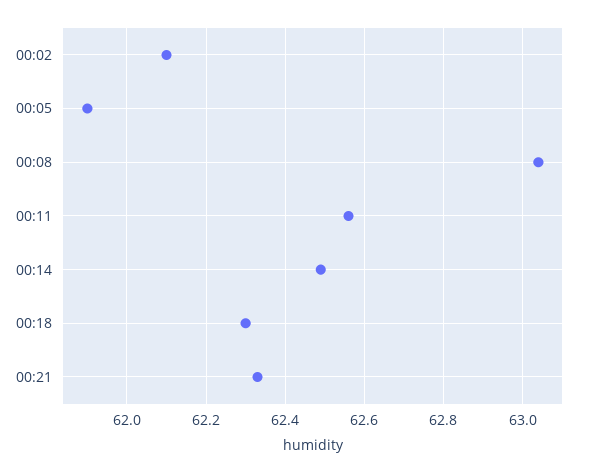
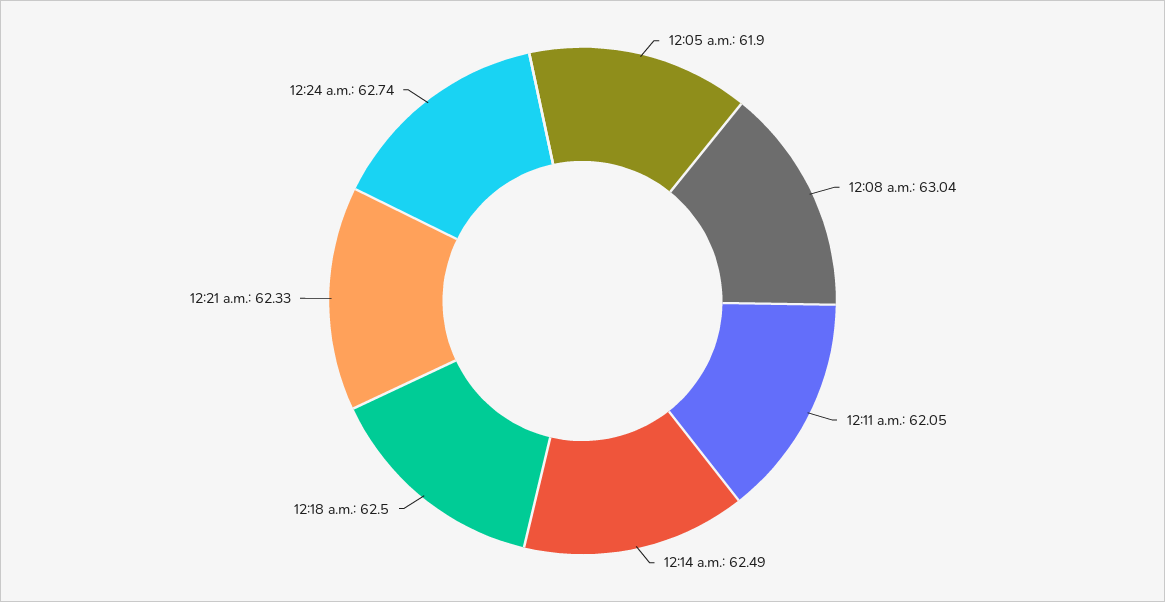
00:02: 62.1 -> none
00:11: 62.55 -> 62.05
00:18: 62.3 -> 62.5
12:24 a.m.: none -> 62.74

